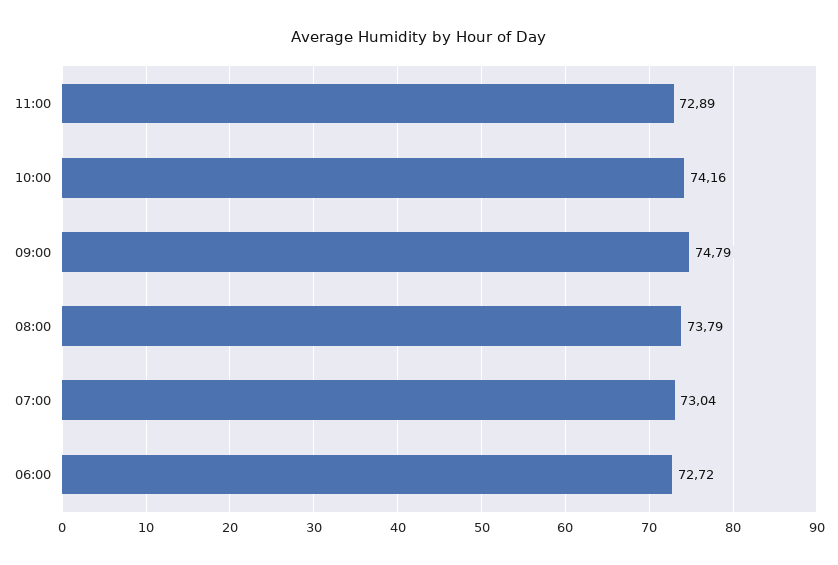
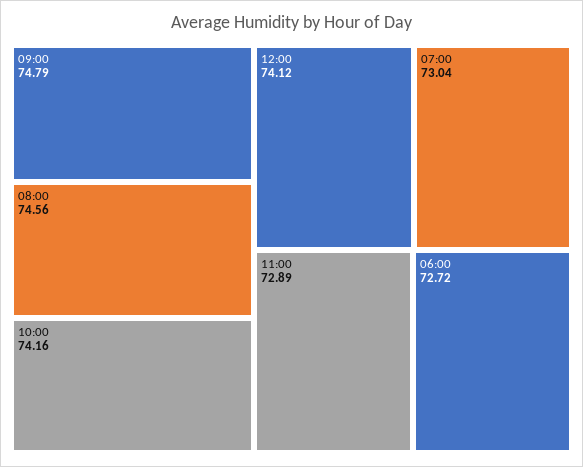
08:00: 73.79 -> 74.56
12:00: none -> 74.12

